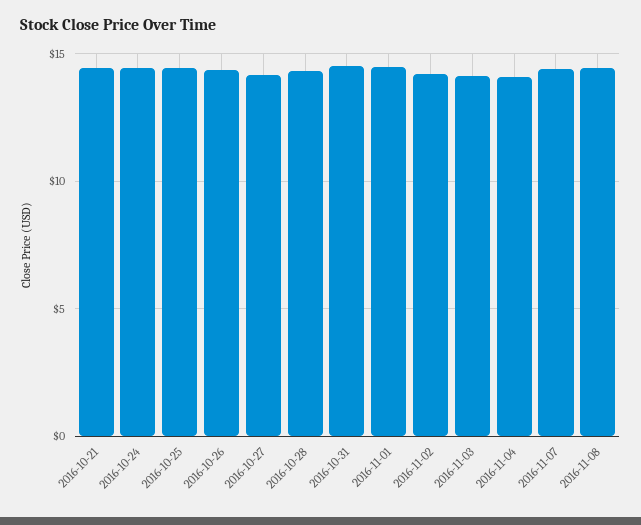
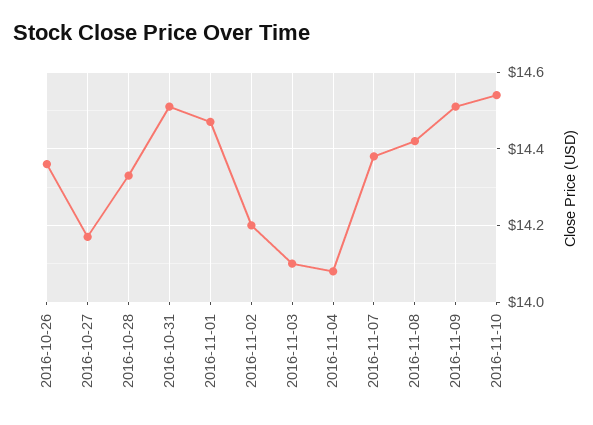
2016-10-21: 14.5 -> none
2016-10-24: 14.5 -> none
2016-10-25: 14.5 -> none
2016-11-09: none -> 14.5
2016-11-10: none -> 14.55

